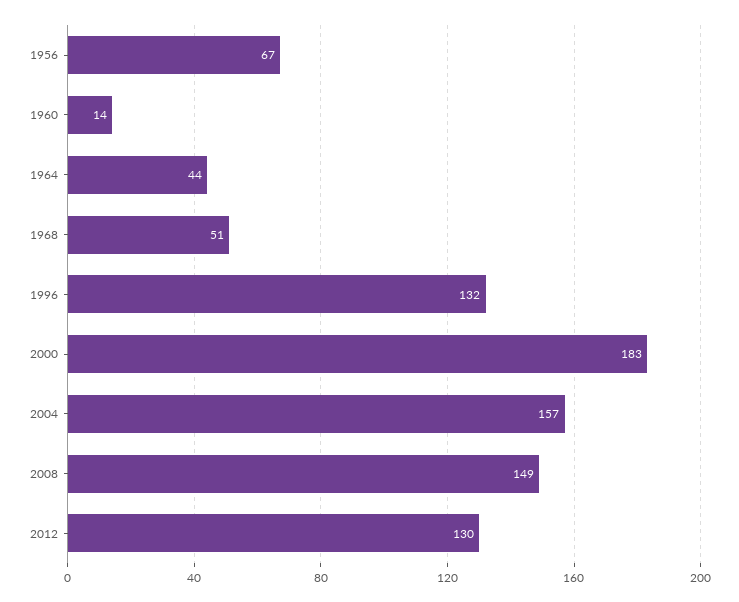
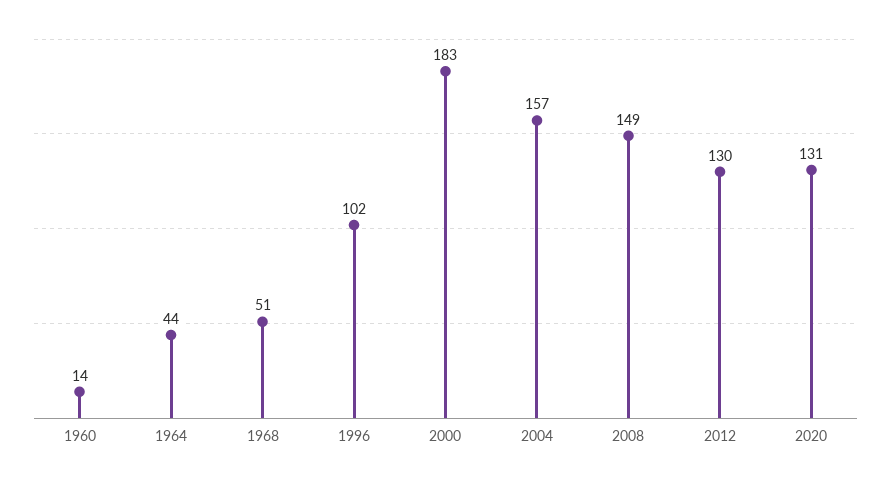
1956: 67 -> none
1996: 132 -> 102
2020: none -> 131

